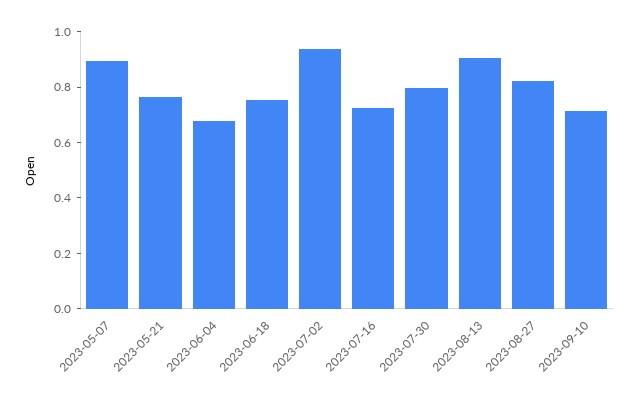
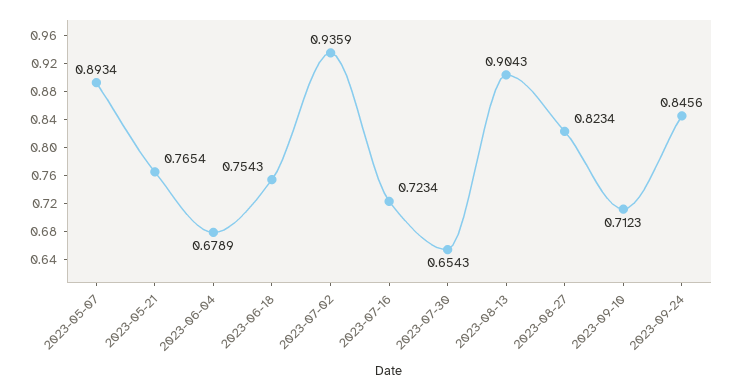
2023-07-30: 0.8 -> 0.6543
2023-09-24: none -> 0.8456

